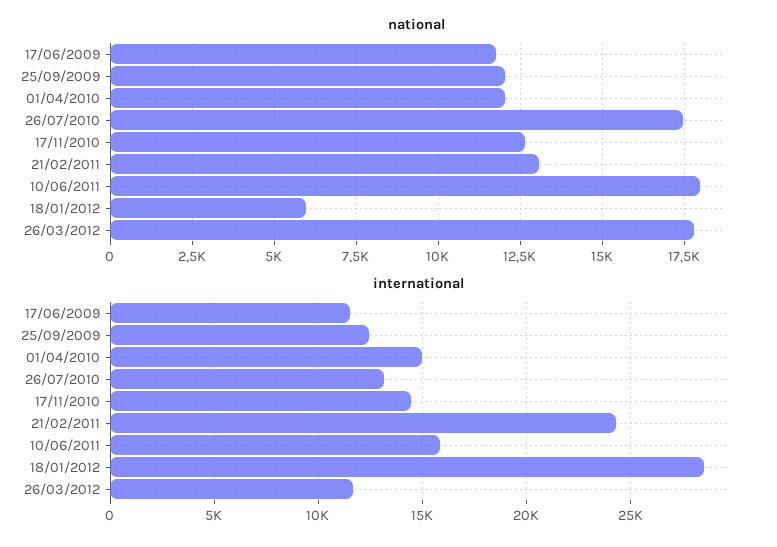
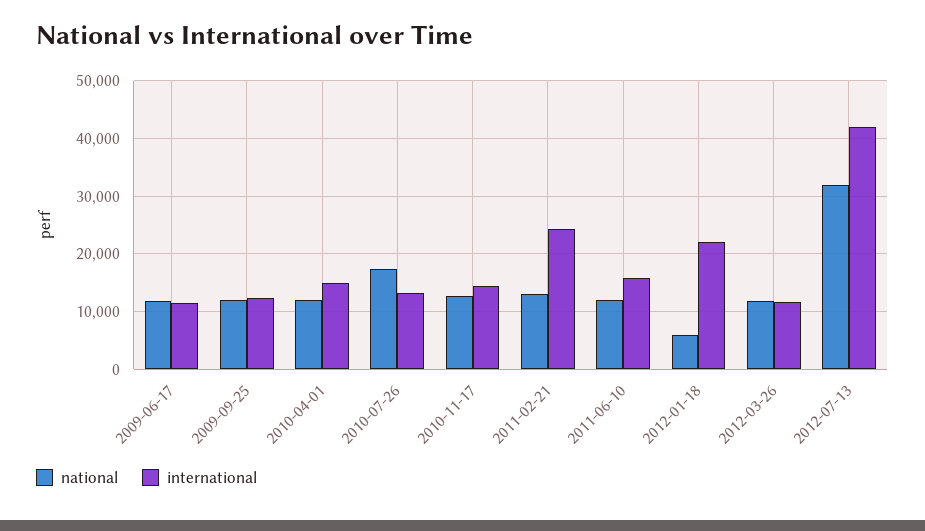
national, 10/06/2011: 18000 -> 12000
national, 26/03/2012: 17750 -> 12000
international, 18/01/2012: 28500 -> 22000
national, 2012-07-13: none -> 32000
international, 2012-07-13: none -> 42000

